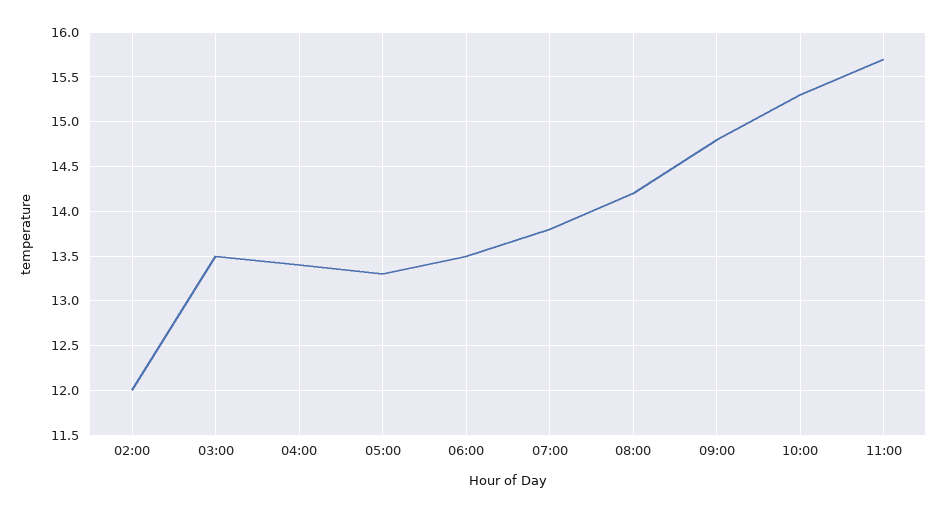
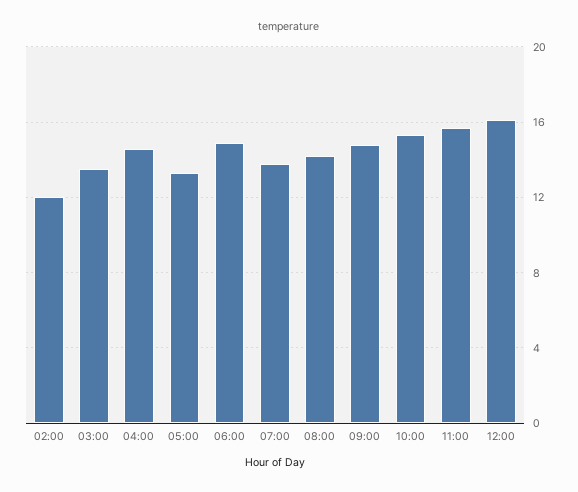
04:00: 13.4 -> 14.5
06:00: 13.5 -> 15
12:00: none -> 16

